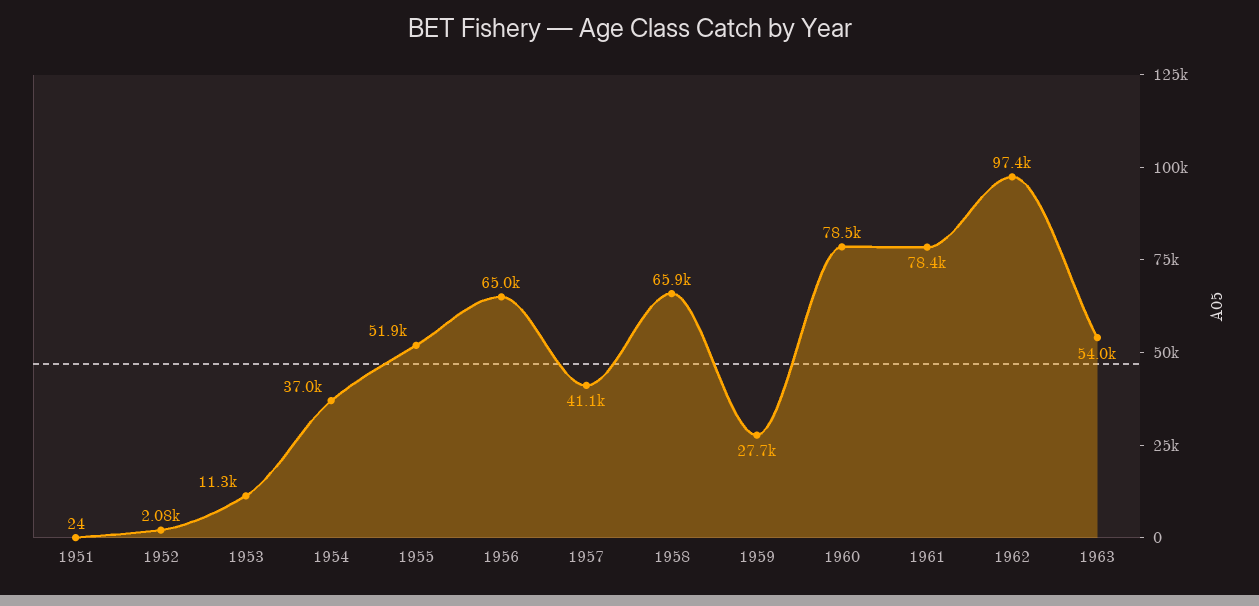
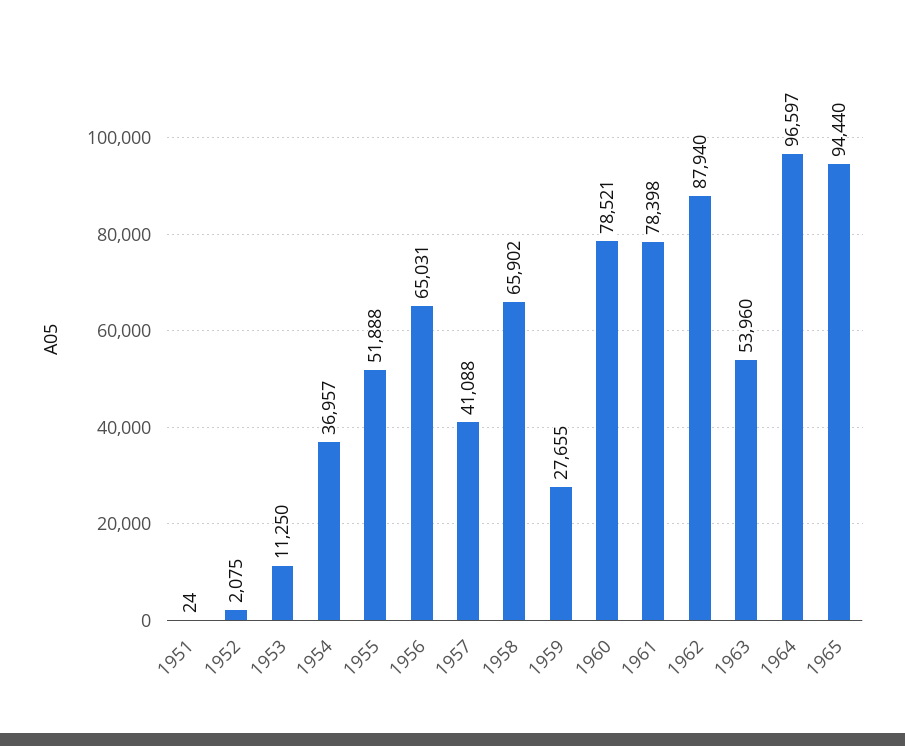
1962: 97400 -> 87940
1964: none -> 96597
1965: none -> 94440

